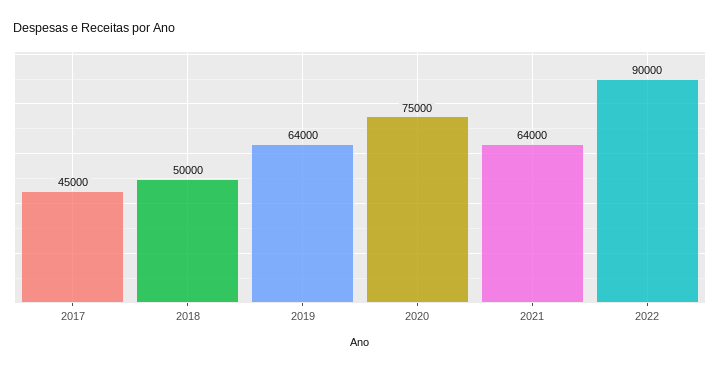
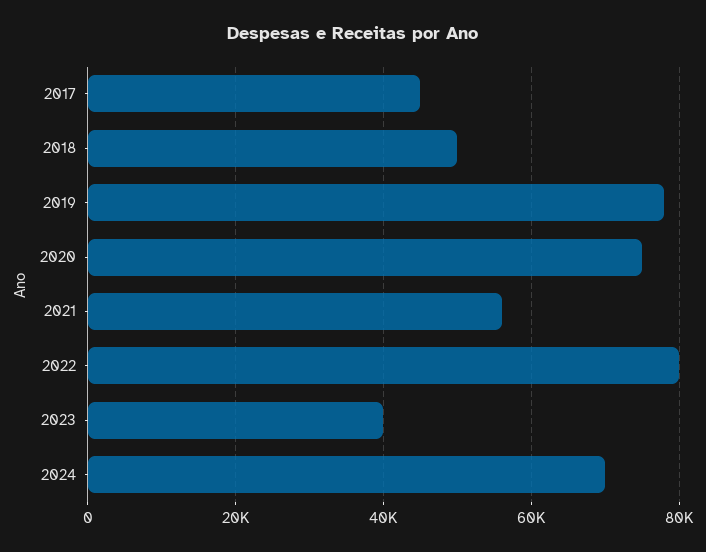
2019: 64000 -> 78000
2021: 64000 -> 56000
2022: 90000 -> 80000
2023: none -> 40000
2024: none -> 70000

